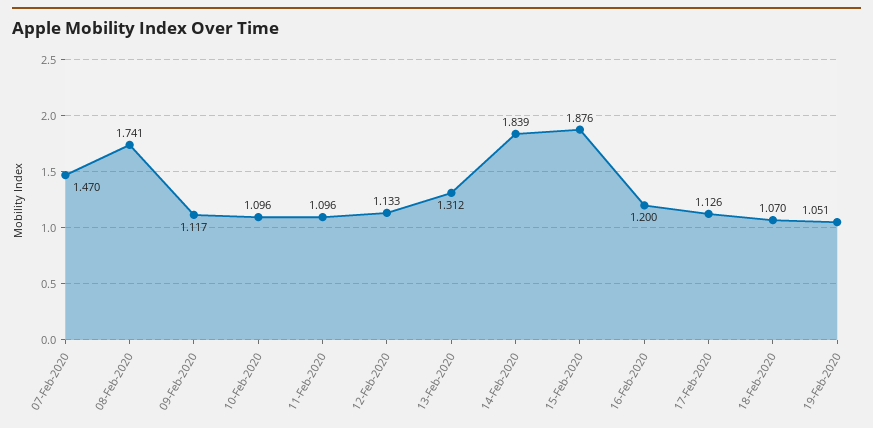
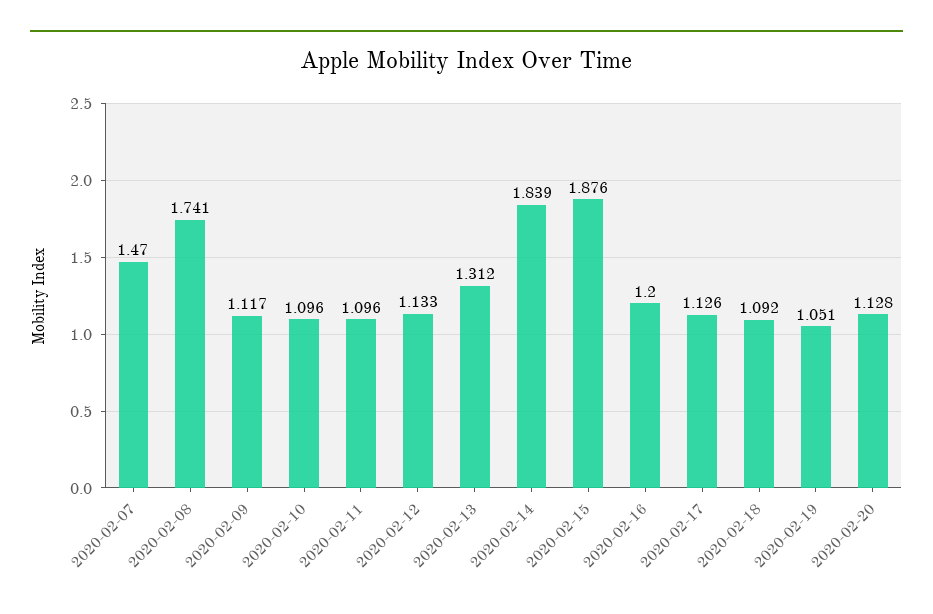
18-Feb-2020: 1.07 -> 1.092
2020-02-20: none -> 1.128

